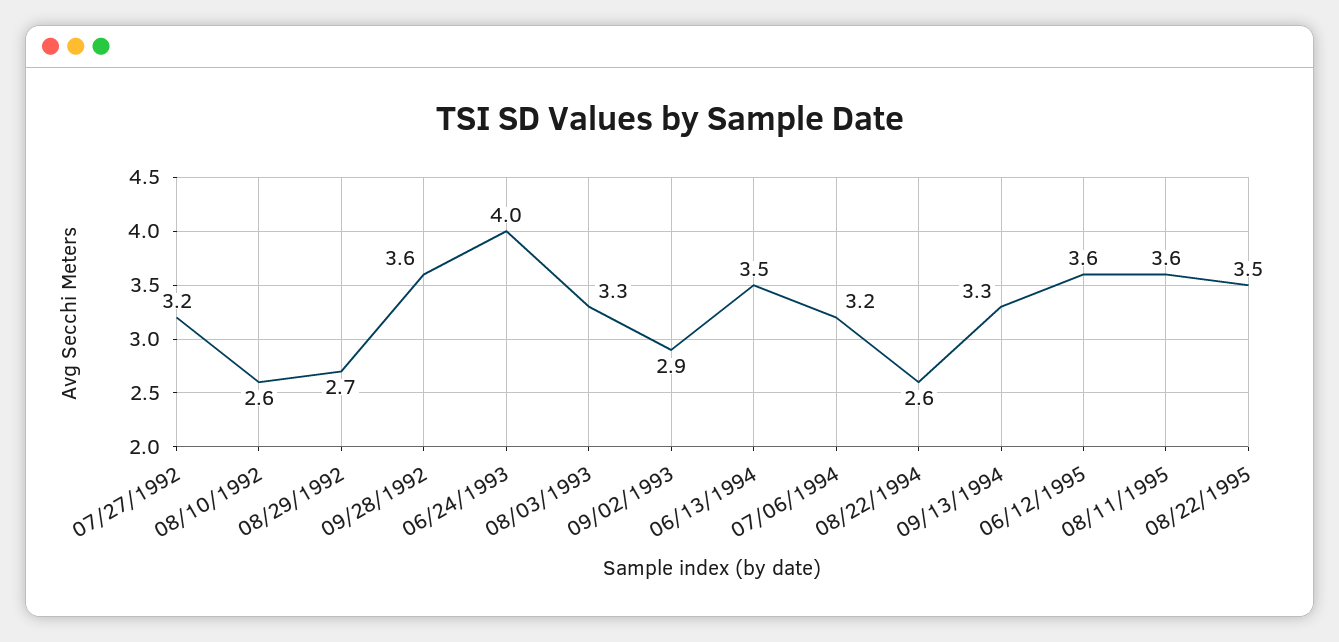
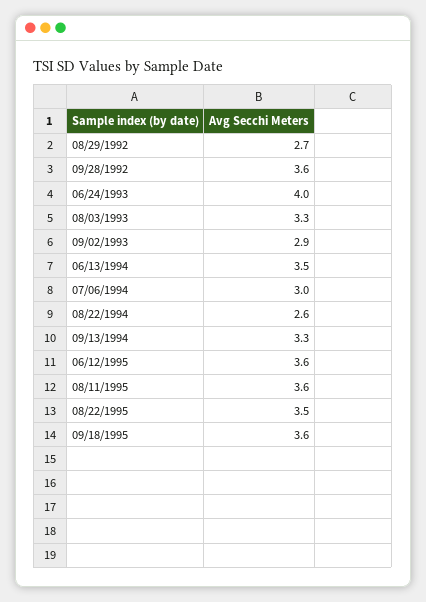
07/27/1992: 3.2 -> none
08/10/1992: 2.6 -> none
07/06/1994: 3.2 -> 3
09/18/1995: none -> 3.6

